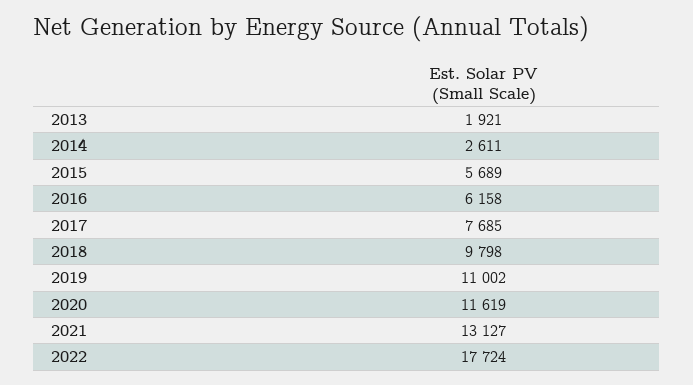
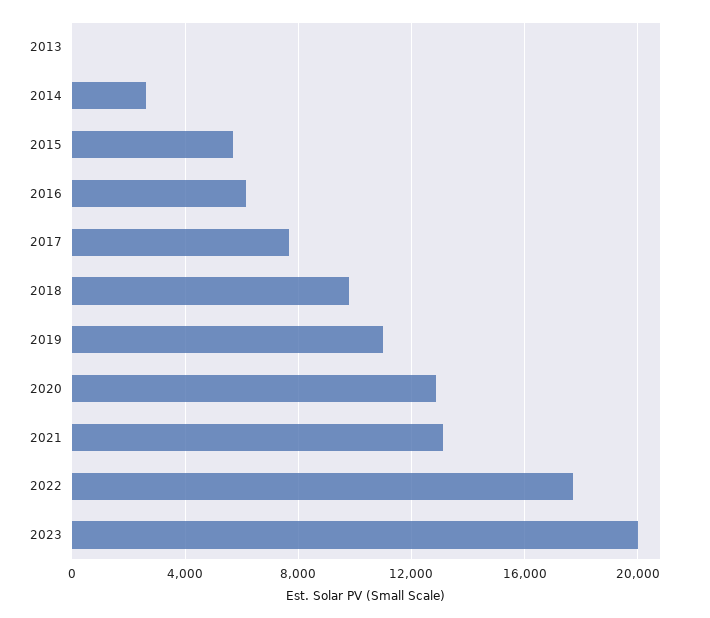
2013: 1921 -> 0
2020: 11619 -> 13000
2023: none -> 20000

